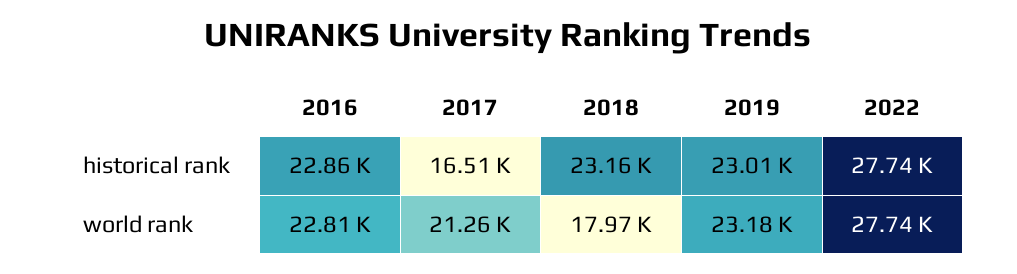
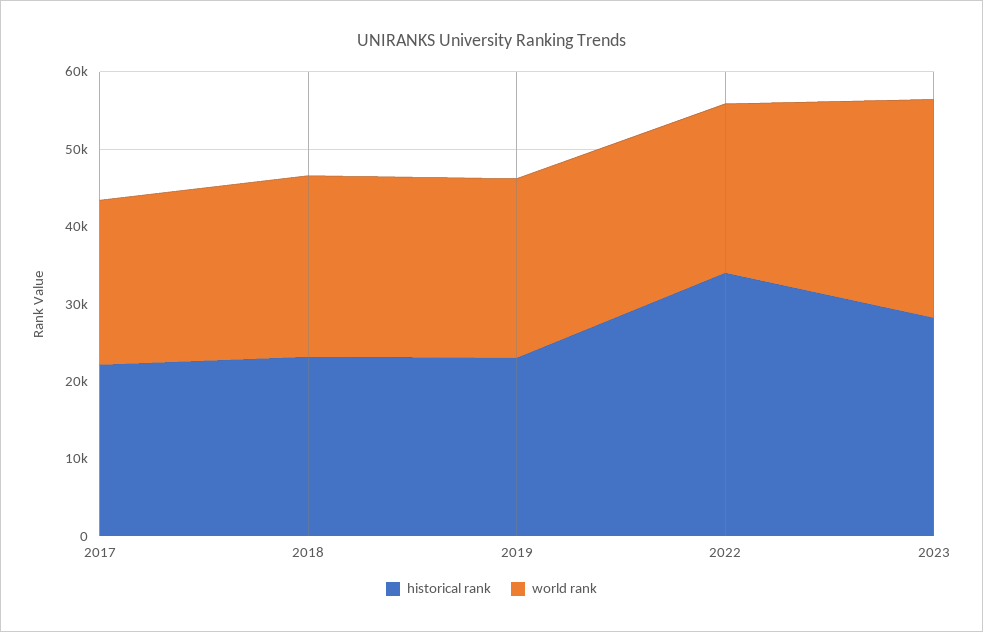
historical rank, 2016: 22860 -> none
historical rank, 2017: 16510 -> 22000
historical rank, 2022: 27740 -> 34000
world rank, 2016: 22810 -> none
world rank, 2018: 17970 -> 24000
world rank, 2022: 27740 -> 22000
historical rank, 2023: none -> 28000
world rank, 2023: none -> 28000

